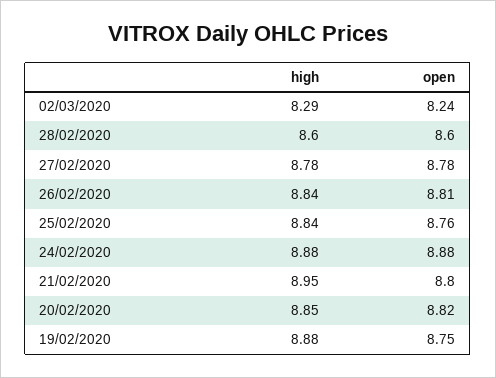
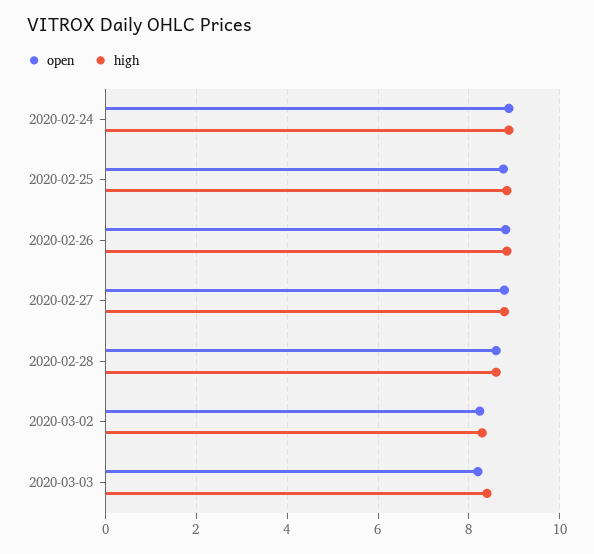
high, 21/02/2020: 8.95 -> none
open, 21/02/2020: 8.8 -> none
high, 20/02/2020: 8.85 -> none
open, 20/02/2020: 8.82 -> none
high, 19/02/2020: 8.88 -> none
open, 19/02/2020: 8.75 -> none
open, 2020-03-03: none -> 8.2
high, 2020-03-03: none -> 8.4

